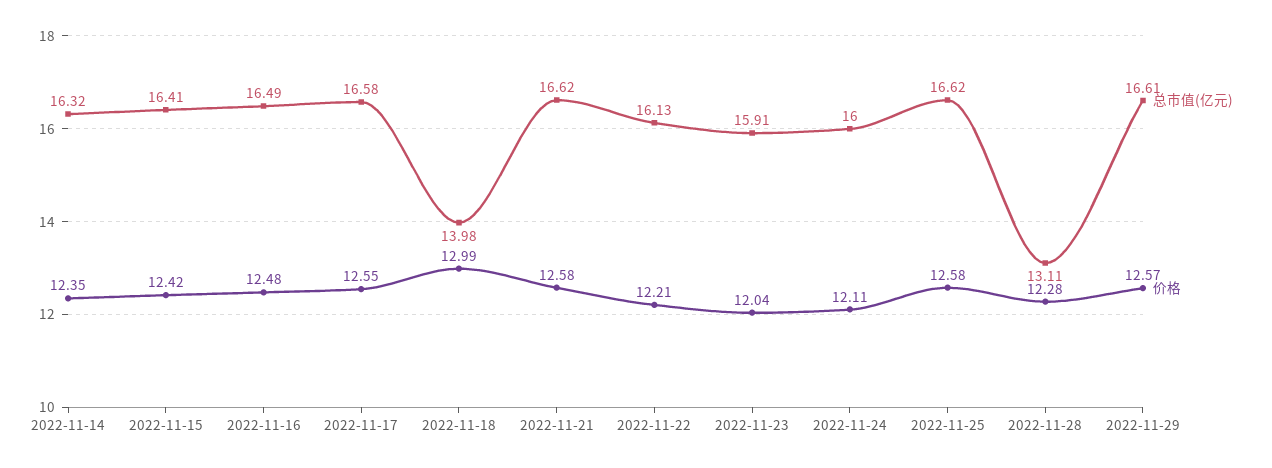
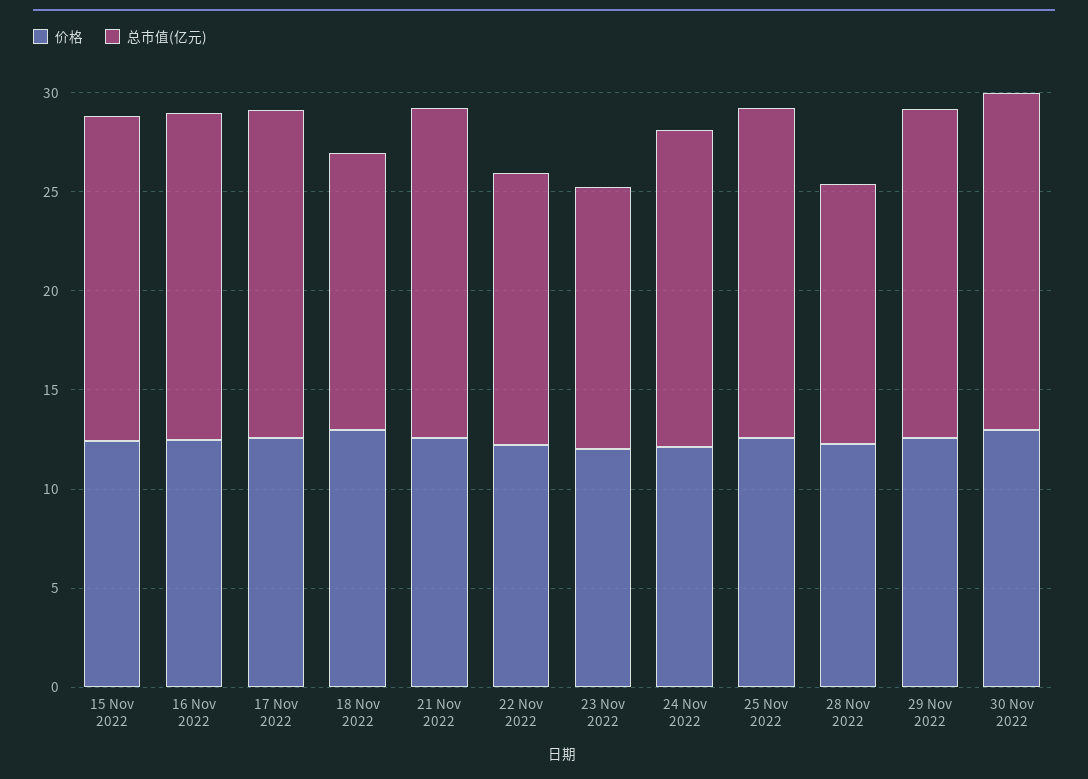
总市值(亿元), 2022-11-14: 16.32 -> none
价格, 2022-11-14: 12.35 -> none
总市值(亿元), 2022-11-22: 16.13 -> 14
总市值(亿元), 2022-11-23: 15.91 -> 13
价格, 30 Nov 2022: none -> 13
总市值(亿元), 30 Nov 2022: none -> 17

